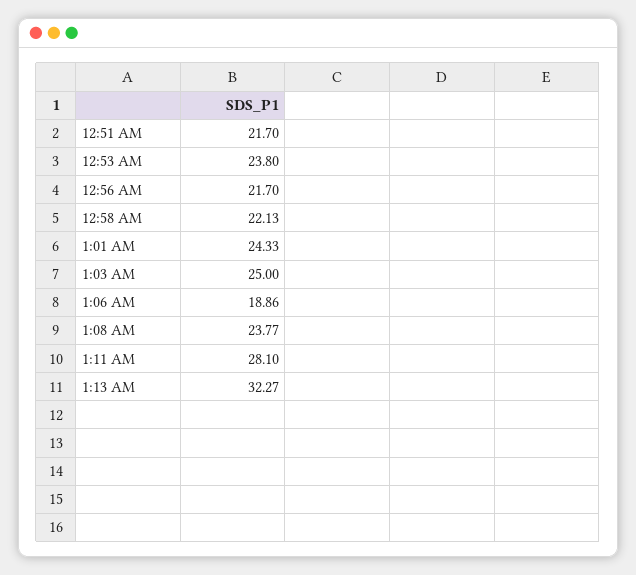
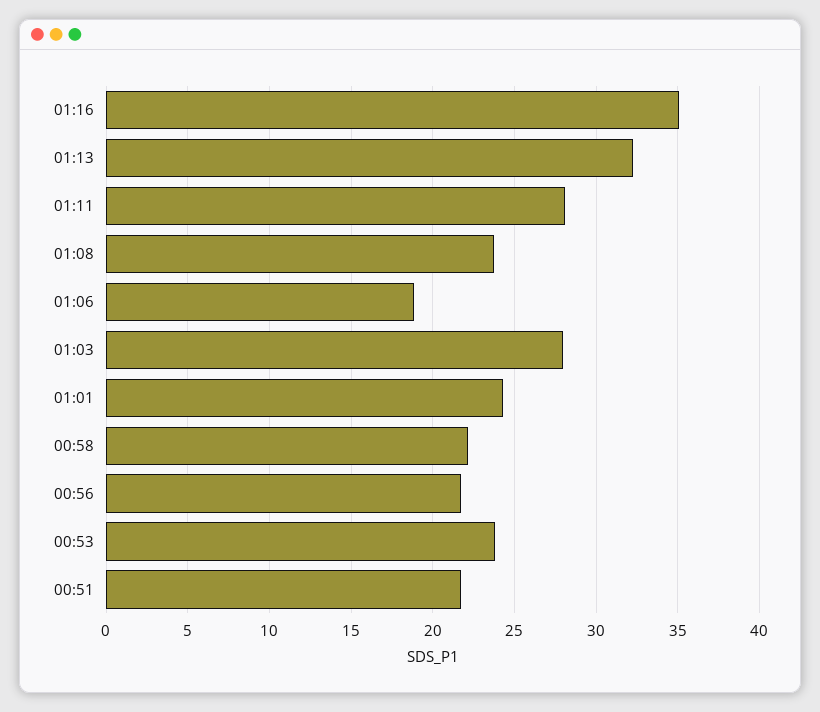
1:03 AM: 25 -> 28
01:16: none -> 35

